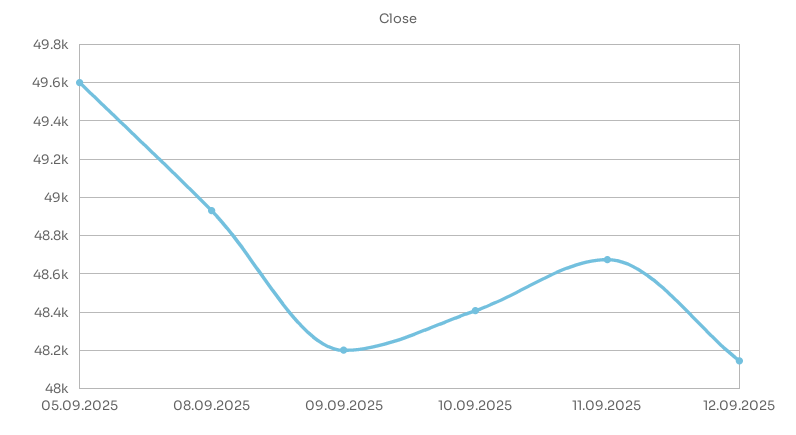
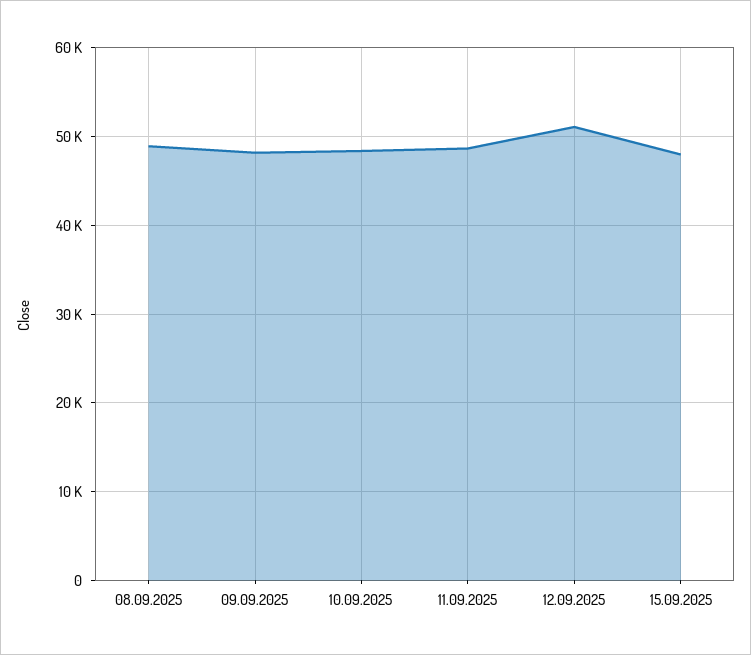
05.09.2025: 49600 -> none
12.09.2025: 48150 -> 51000
15.09.2025: none -> 48000

